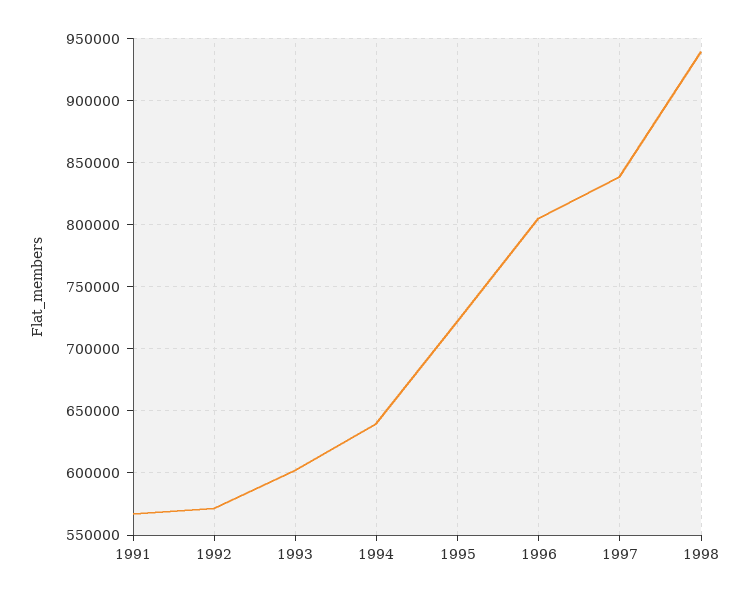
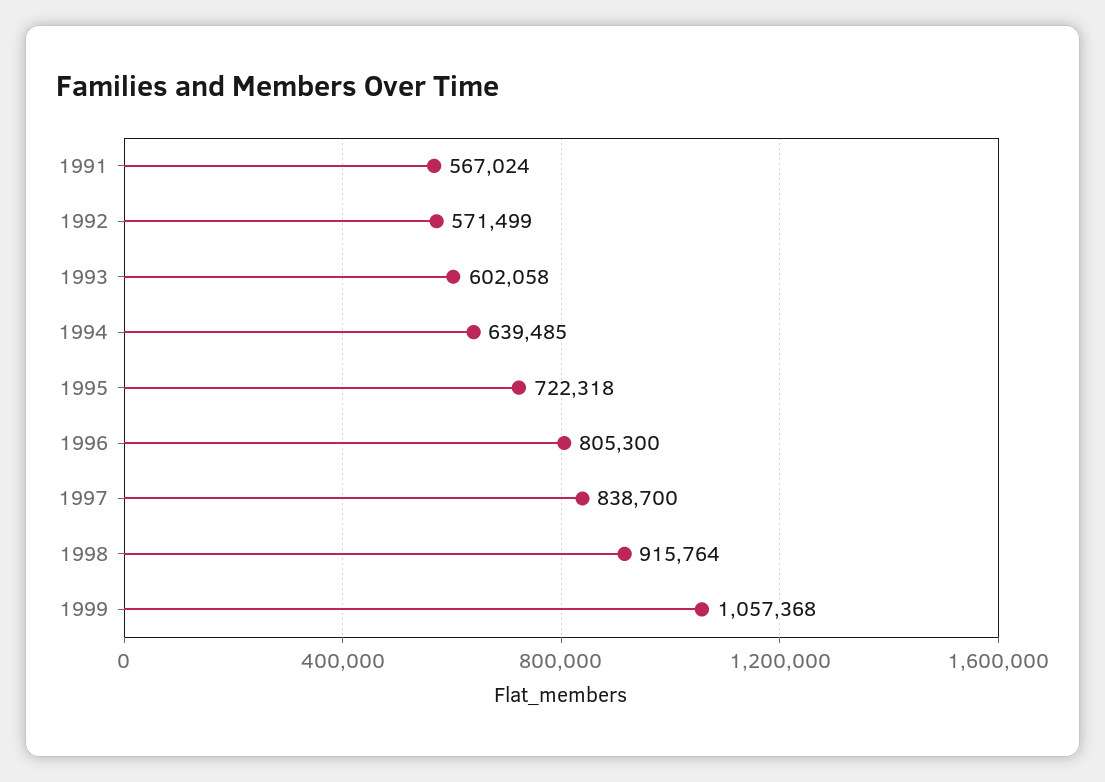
1998: 940000 -> 915764
1999: none -> 1057368

